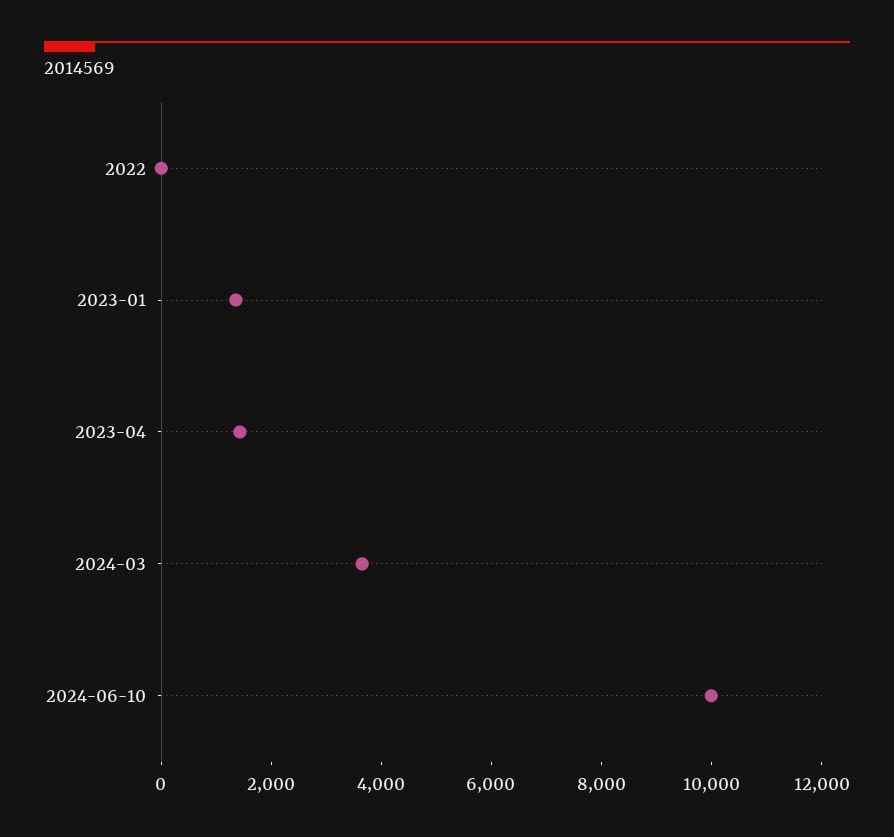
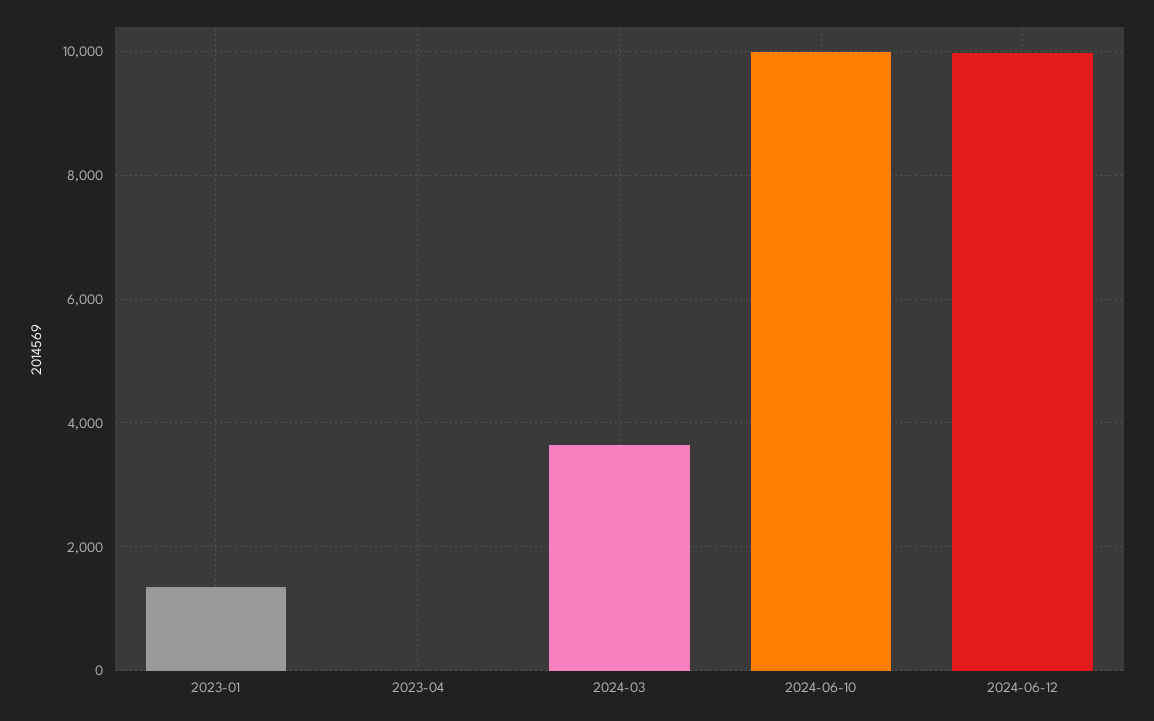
2022: 0 -> none
2023-04: 1500 -> 0
2024-06-12: none -> 10000

